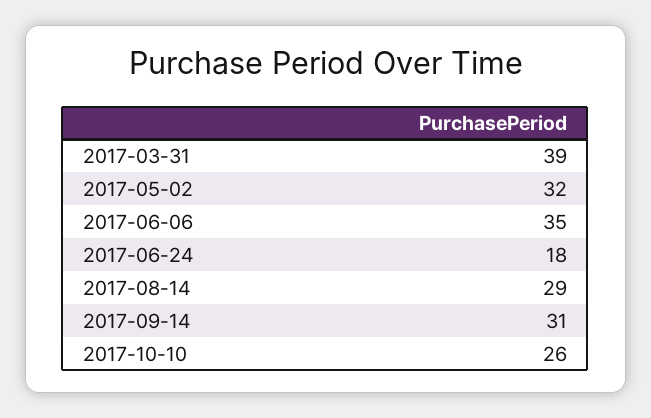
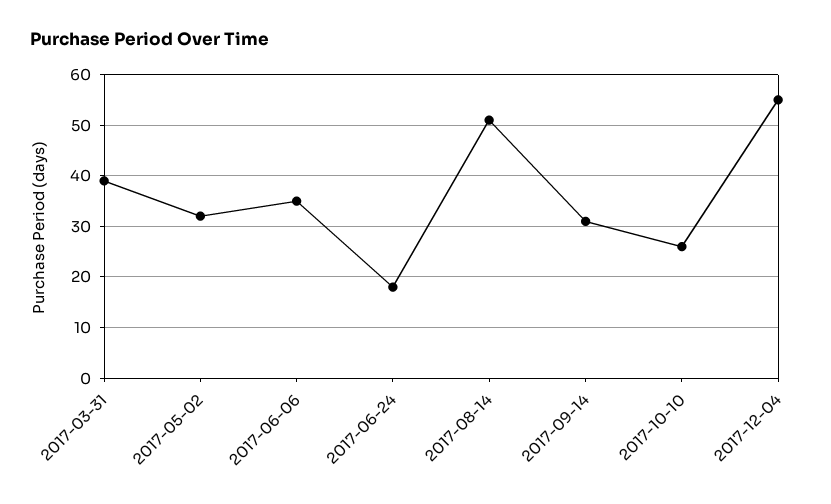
2017-08-14: 29 -> 50
2017-12-04: none -> 55

